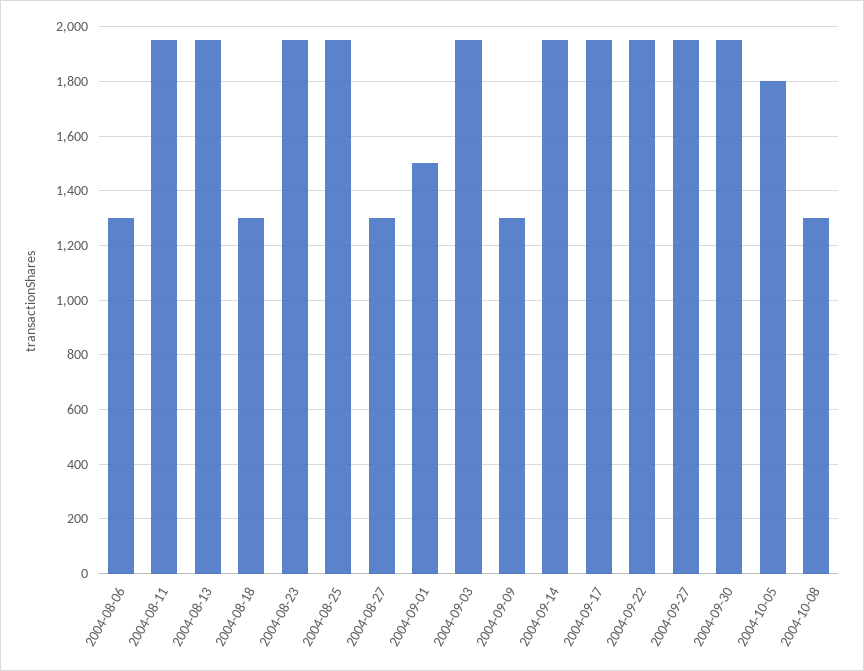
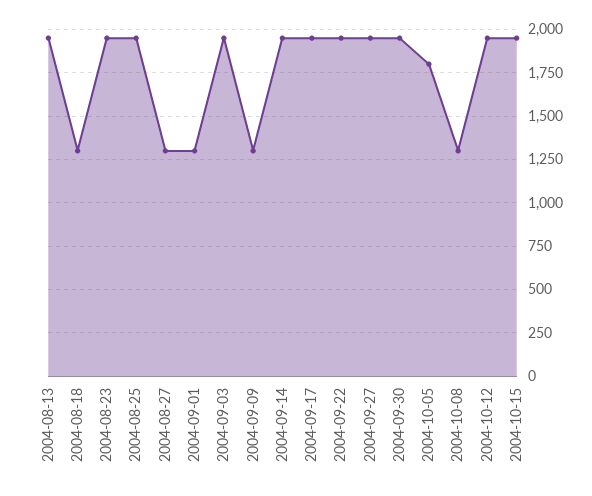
2004-08-06: 1300 -> none
2004-08-11: 1950 -> none
2004-09-01: 1500 -> 1300
2004-10-12: none -> 1950
2004-10-15: none -> 1950

